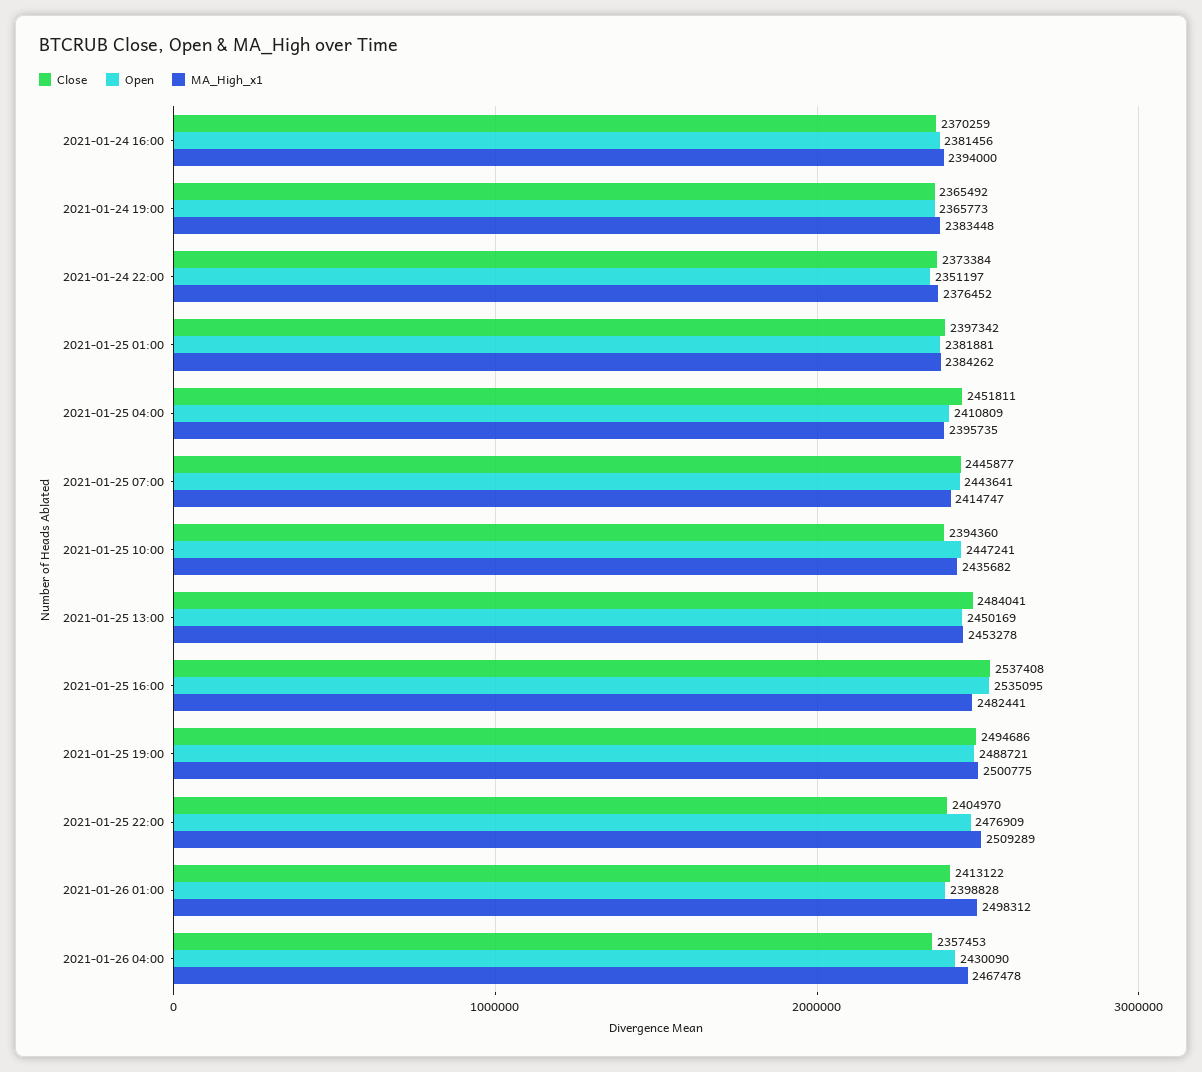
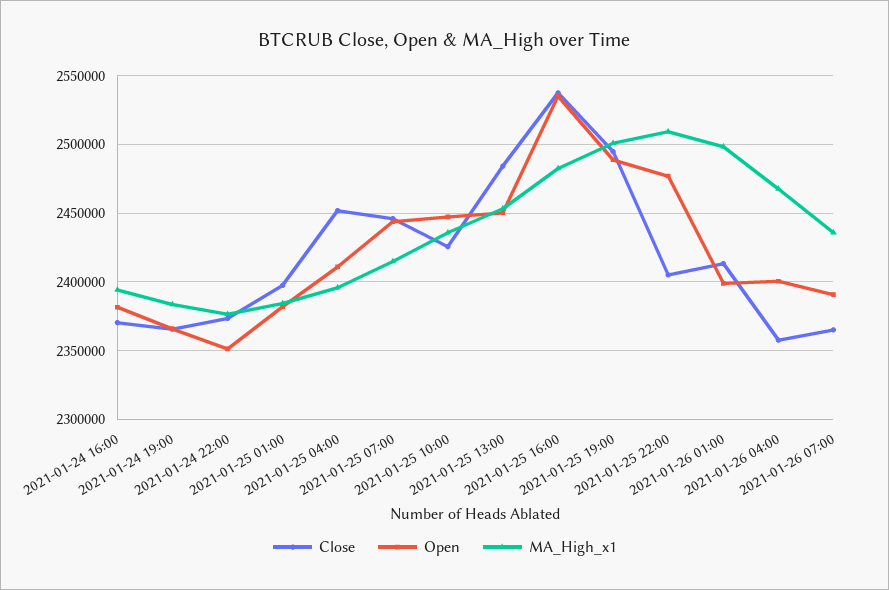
Close, 2021-01-25 10:00: 2394360 -> 2425000
Open, 2021-01-26 04:00: 2430090 -> 2400000
Close, 2021-01-26 07:00: none -> 2365000
Open, 2021-01-26 07:00: none -> 2390000
MA_High_x1, 2021-01-26 07:00: none -> 2435000

